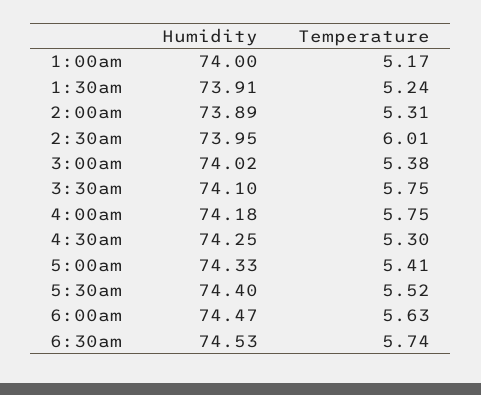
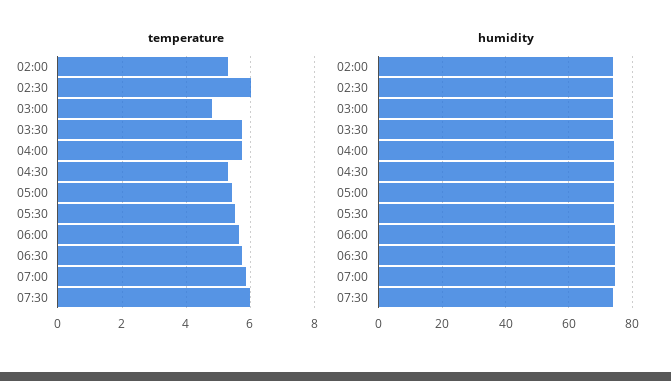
Humidity, 1:00am: 74 -> none
Temperature, 1:00am: 5.17 -> none
Humidity, 1:30am: 73.91 -> none
Temperature, 1:30am: 5.24 -> none
Temperature, 3:00am: 5.38 -> 4.8
Temperature, 07:00: none -> 5.8
Temperature, 07:30: none -> 6
Humidity, 07:00: none -> 74
Humidity, 07:30: none -> 74

